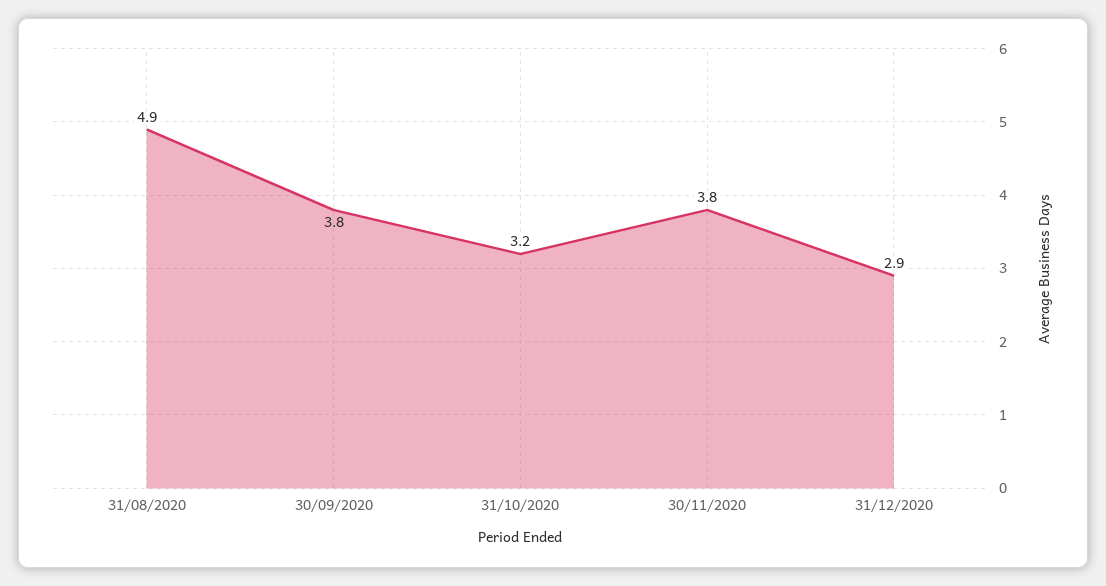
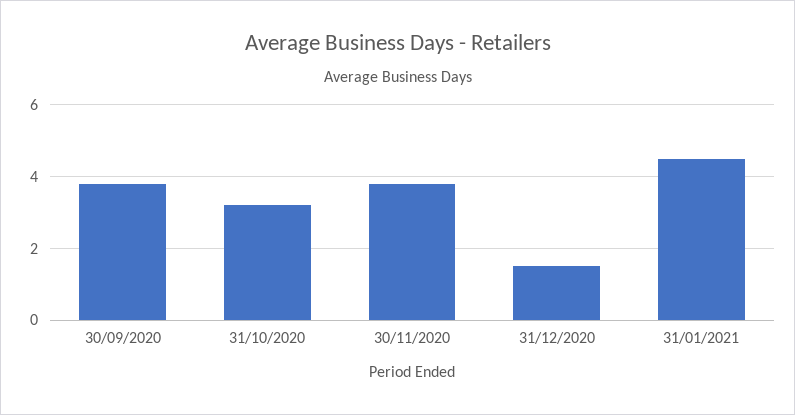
31/08/2020: 4.9 -> none
31/12/2020: 2.9 -> 1.5
31/01/2021: none -> 4.5

